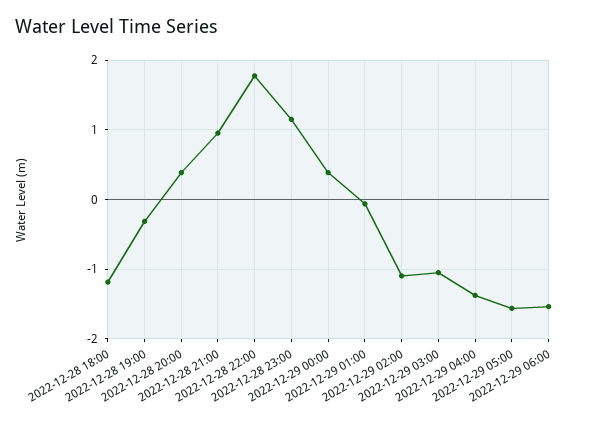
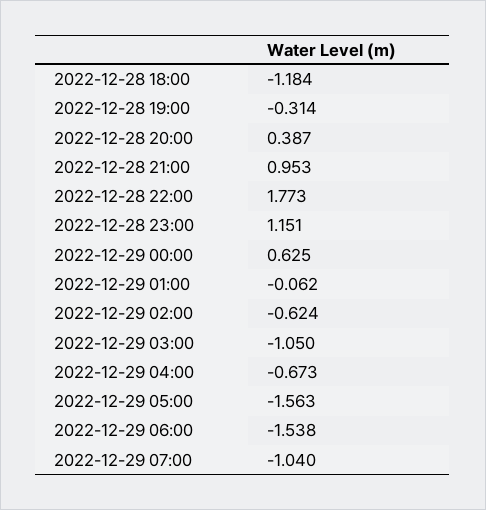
2022-12-29 00:00: 0.4 -> 0.625
2022-12-29 02:00: -1.1 -> -0.624
2022-12-29 04:00: -1.4 -> -0.673
2022-12-29 07:00: none -> -1.04

